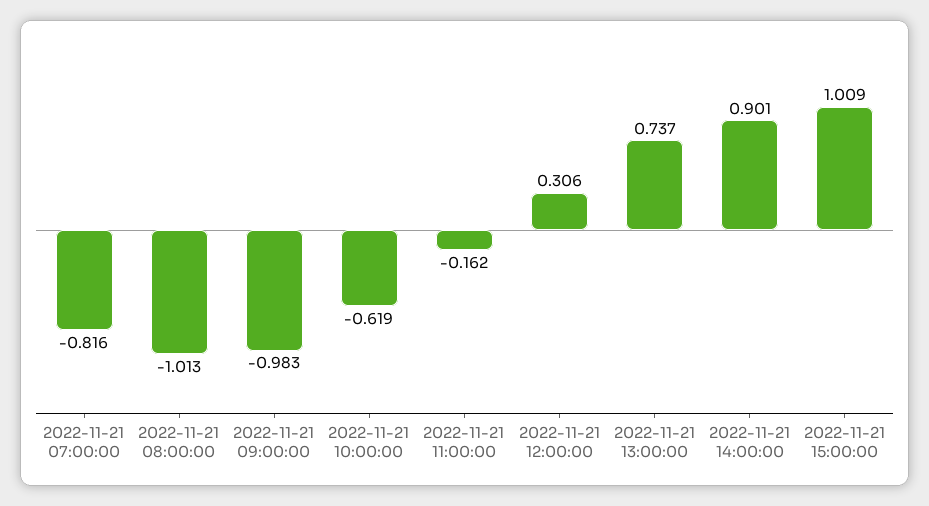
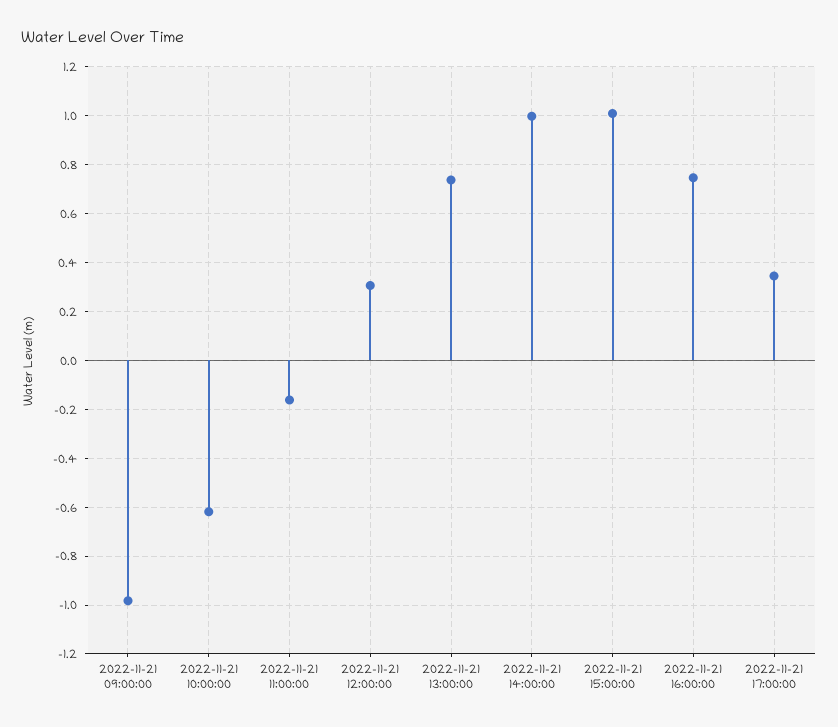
2022-11-21 07:00:00: -0.816 -> none
2022-11-21 08:00:00: -1.013 -> none
2022-11-21 14:00:00: 0.901 -> 1
2022-11-21 16:00:00: none -> 0.75
2022-11-21 17:00:00: none -> 0.35

